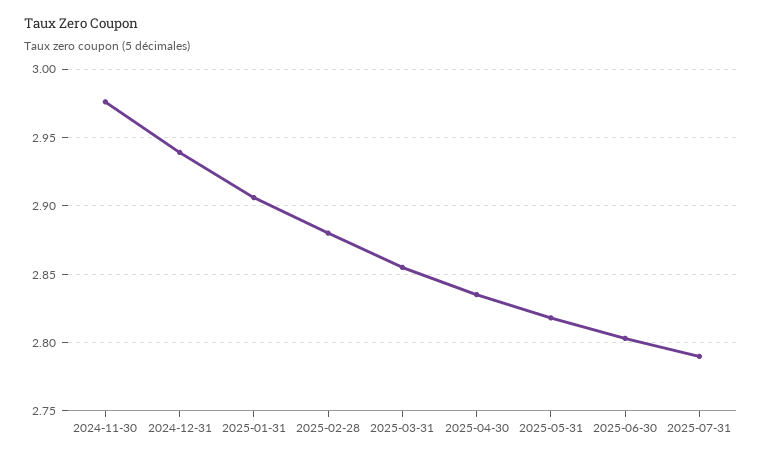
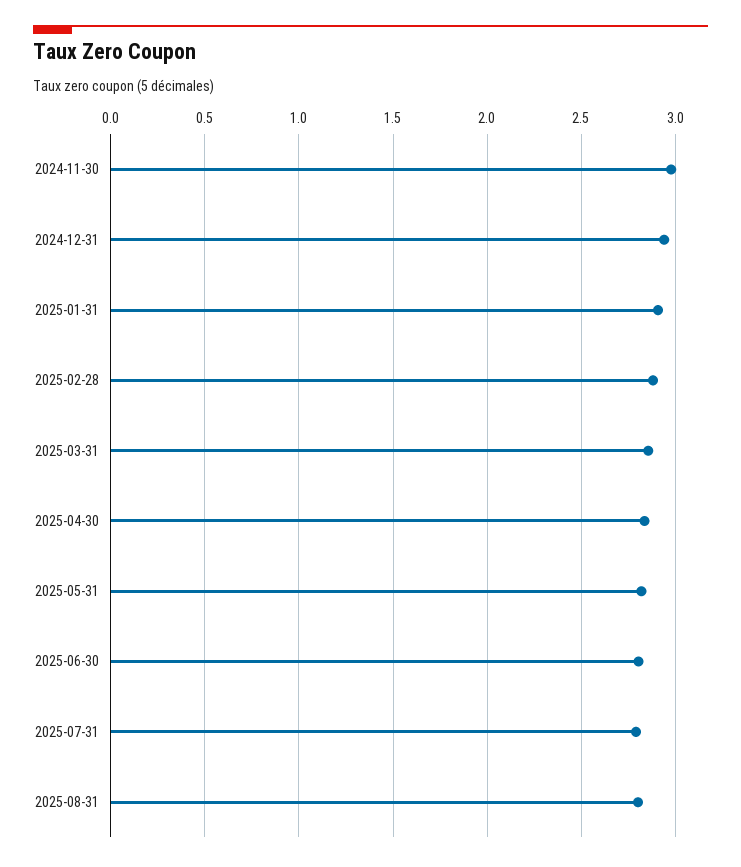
2025-08-31: none -> 2.8

